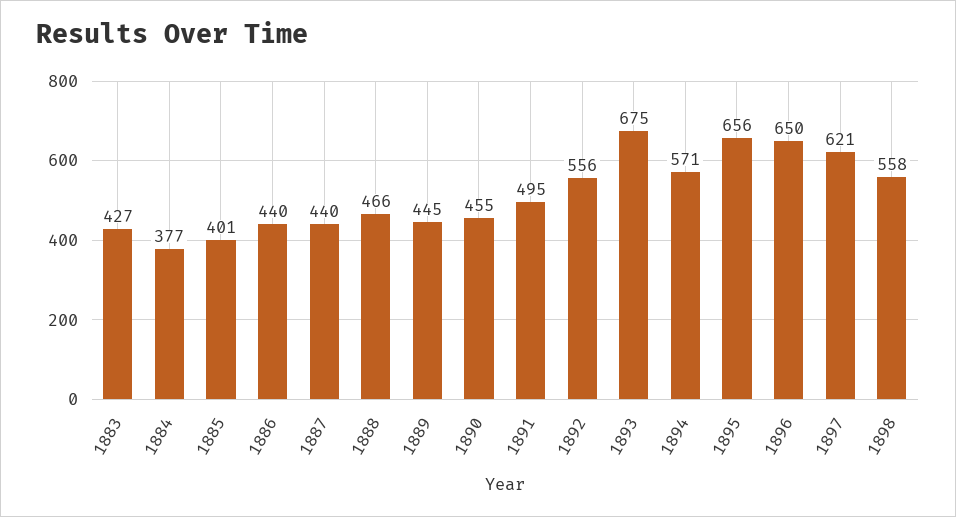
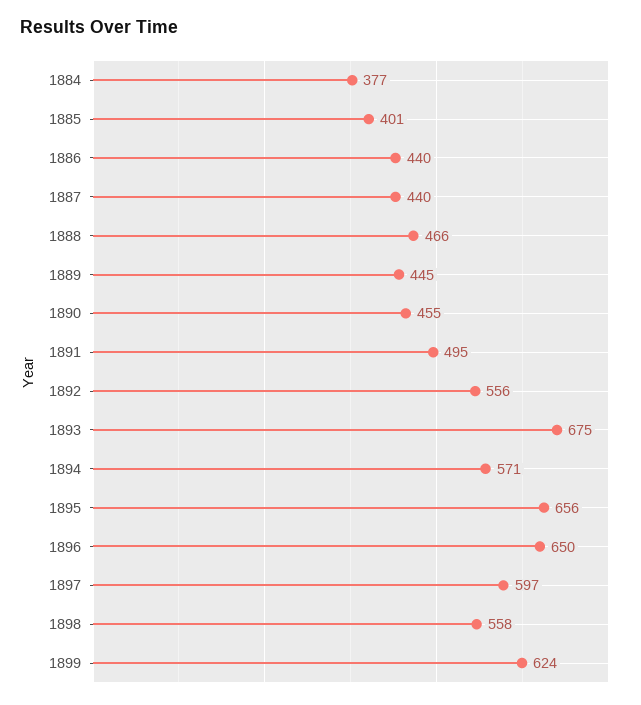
1883: 427 -> none
1897: 621 -> 597
1899: none -> 624

